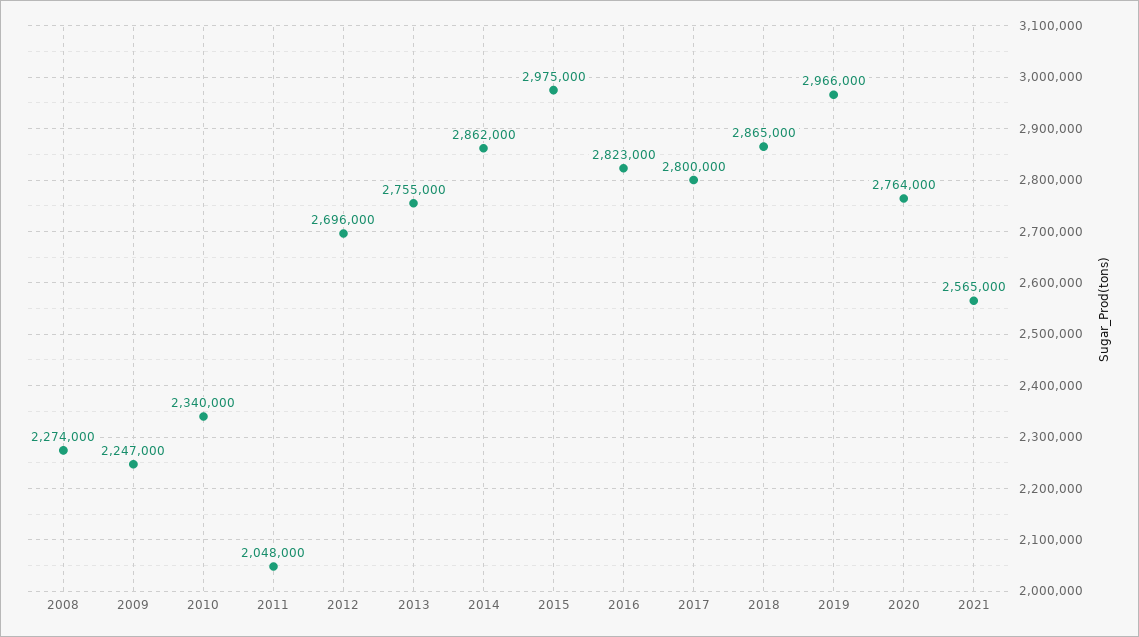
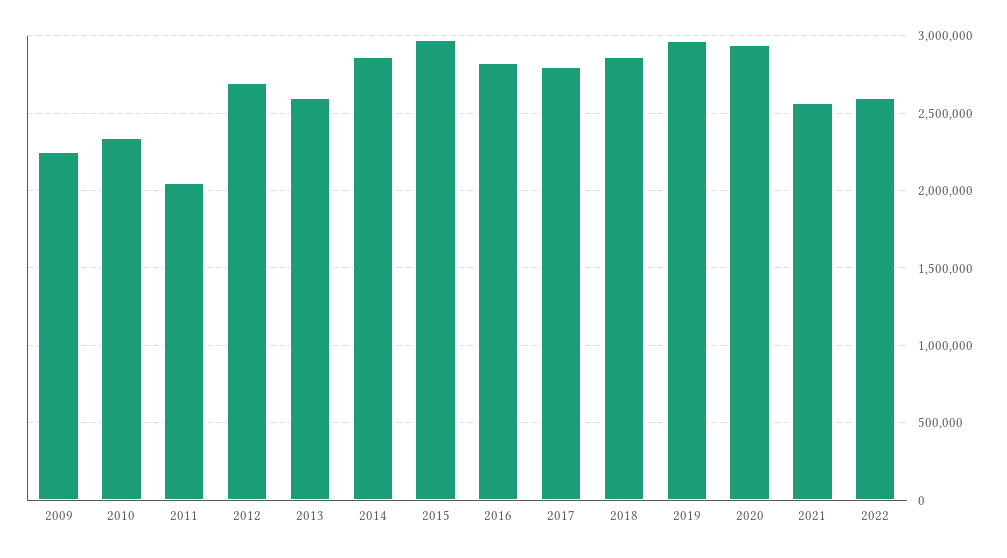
2008: 2274000 -> none
2013: 2755000 -> 2600000
2020: 2764000 -> 2950000
2022: none -> 2600000

